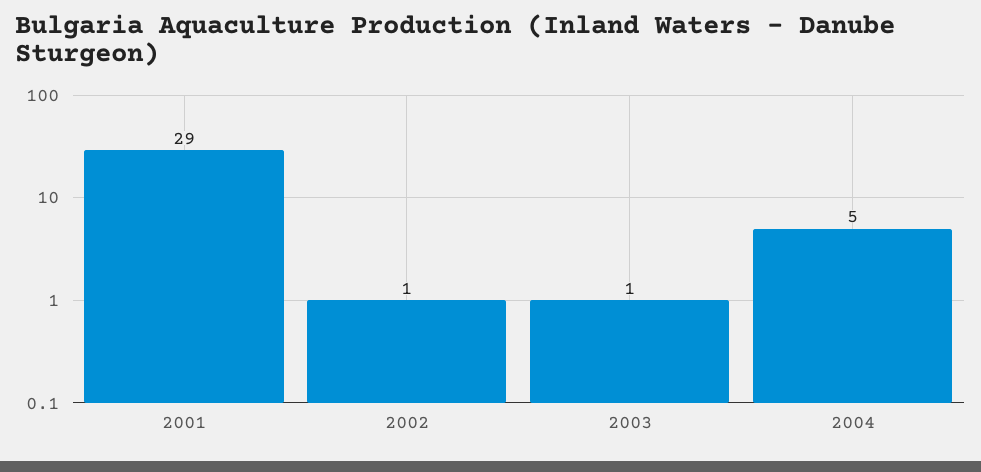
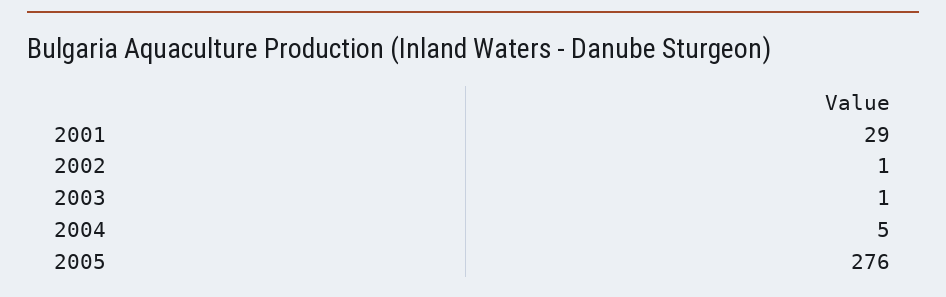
2005: none -> 276

